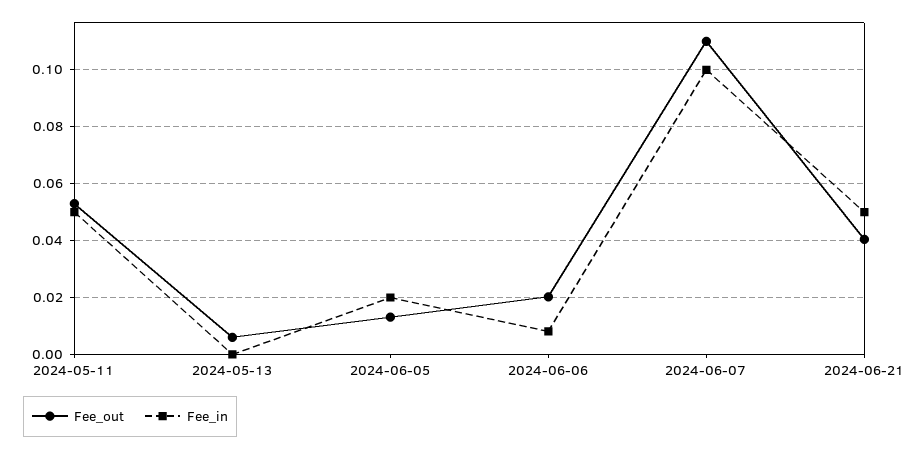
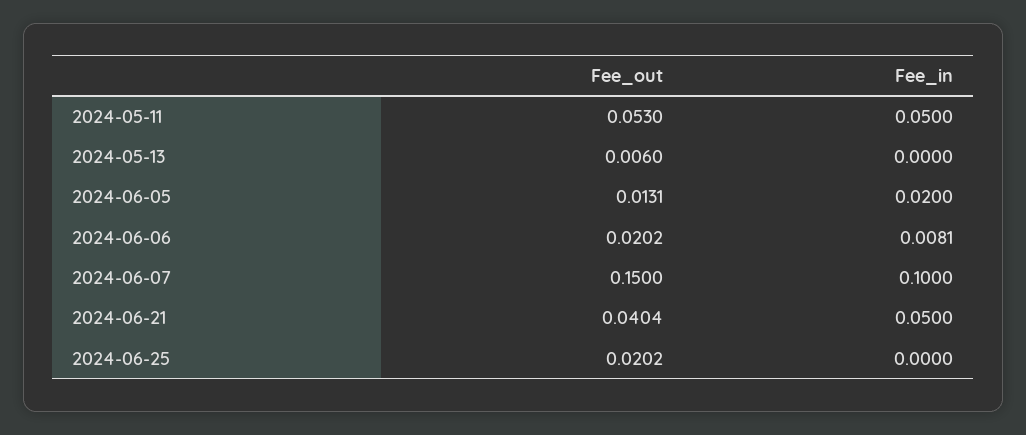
Fee_out, 2024-06-07: 0.11 -> 0.15
Fee_out, 2024-06-25: none -> 0.0202
Fee_in, 2024-06-25: none -> 0

